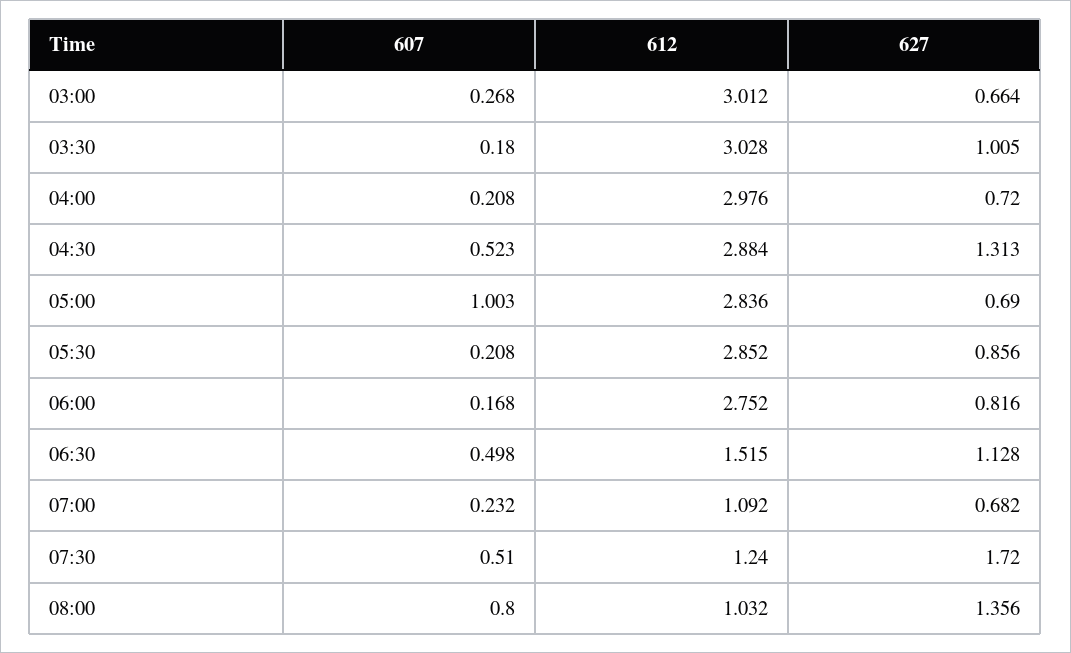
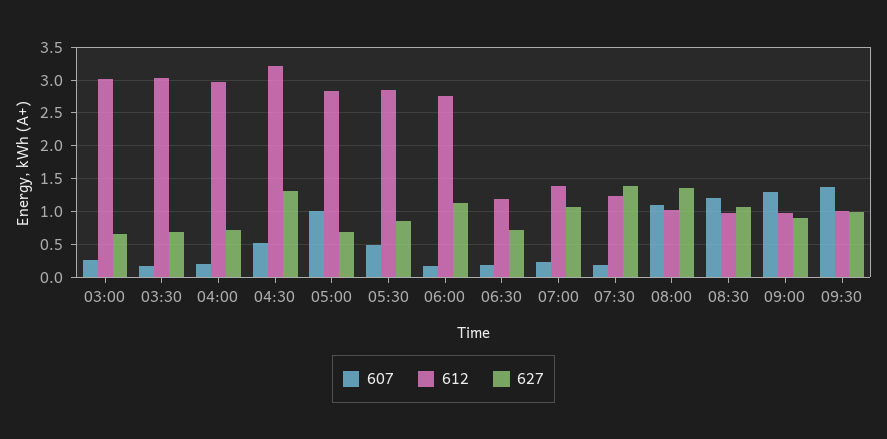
627, 03:30: 1.005 -> 0.7
612, 04:30: 2.884 -> 3.2
607, 05:30: 0.208 -> 0.5
627, 06:00: 0.816 -> 1.1
607, 06:30: 0.498 -> 0.2
612, 06:30: 1.515 -> 1.2
627, 06:30: 1.128 -> 0.7
612, 07:00: 1.092 -> 1.4
627, 07:00: 0.682 -> 1.1
607, 07:30: 0.51 -> 0.2
627, 07:30: 1.72 -> 1.4
607, 08:00: 0.8 -> 1.1
607, 08:30: none -> 1.2
612, 08:30: none -> 1
627, 08:30: none -> 1.1
607, 09:00: none -> 1.3
612, 09:00: none -> 1
627, 09:00: none -> 0.9
607, 09:30: none -> 1.4
612, 09:30: none -> 1
627, 09:30: none -> 1

